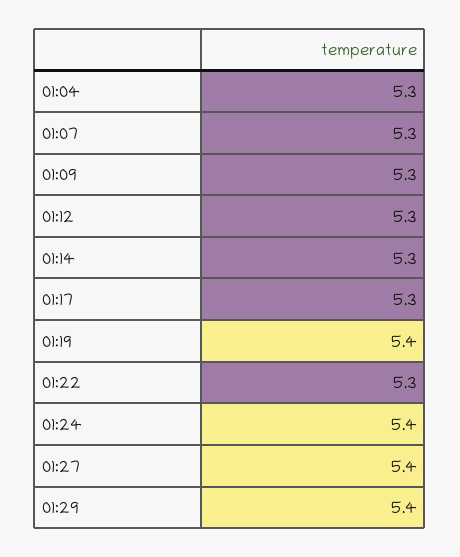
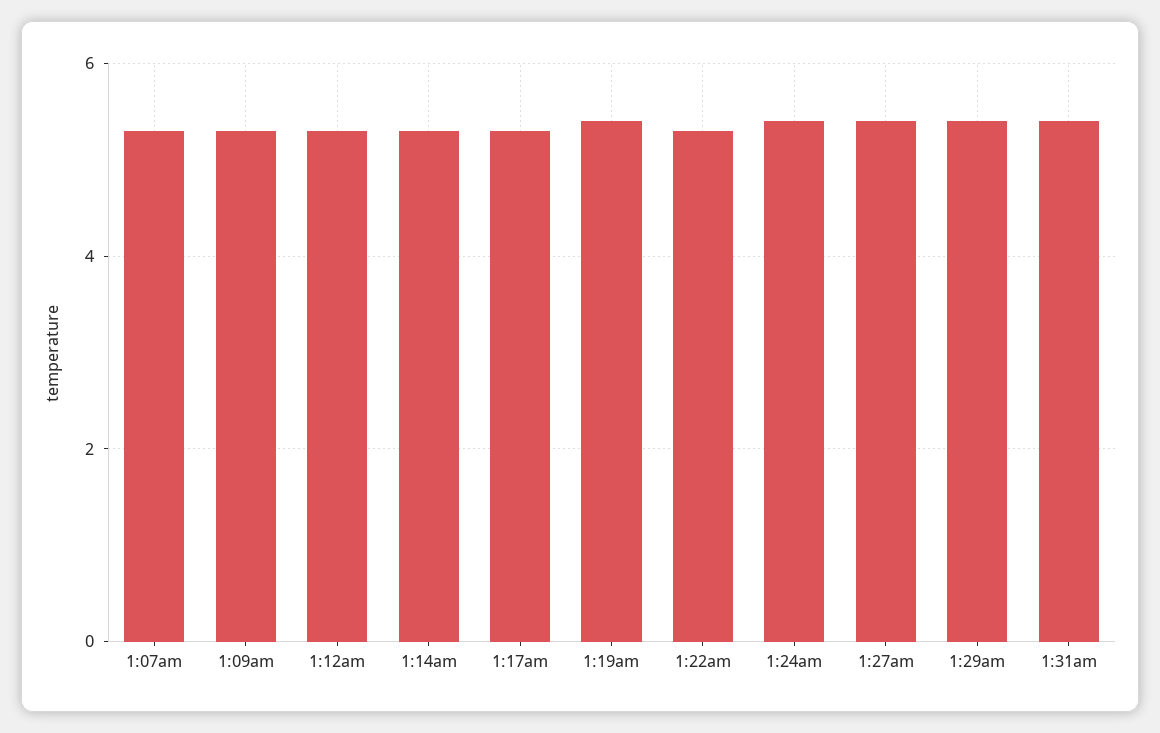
01:04: 5.3 -> none
1:31am: none -> 5.5

